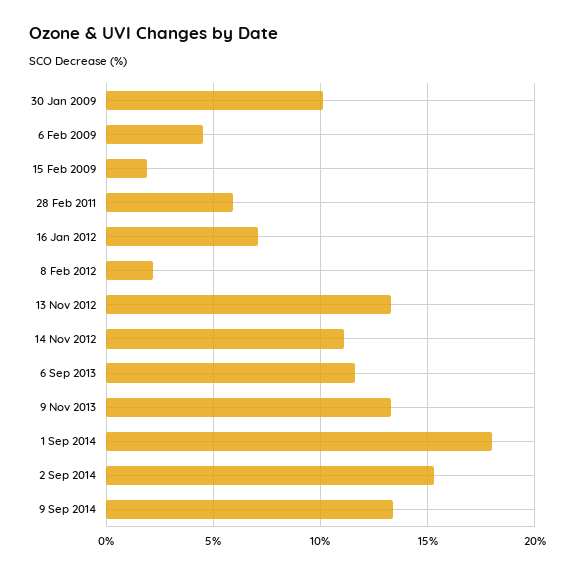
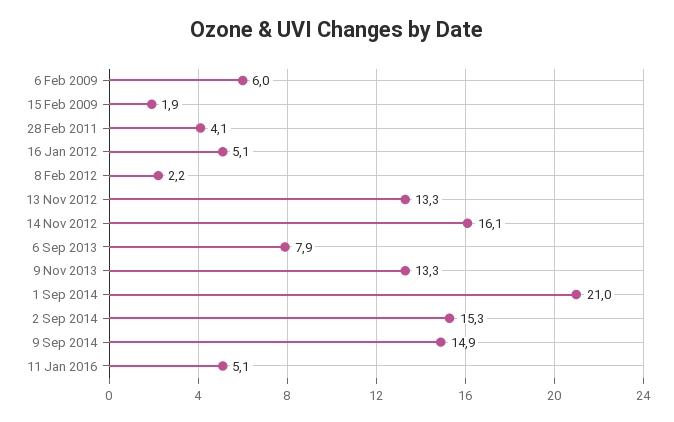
30 Jan 2009: 10 -> none
6 Feb 2009: 4.5 -> 6
28 Feb 2011: 6 -> 4.1
16 Jan 2012: 7 -> 5.1
14 Nov 2012: 11 -> 16.1
6 Sep 2013: 11.5 -> 7.9
1 Sep 2014: 18 -> 21
9 Sep 2014: 13.5 -> 14.9
11 Jan 2016: none -> 5.1

